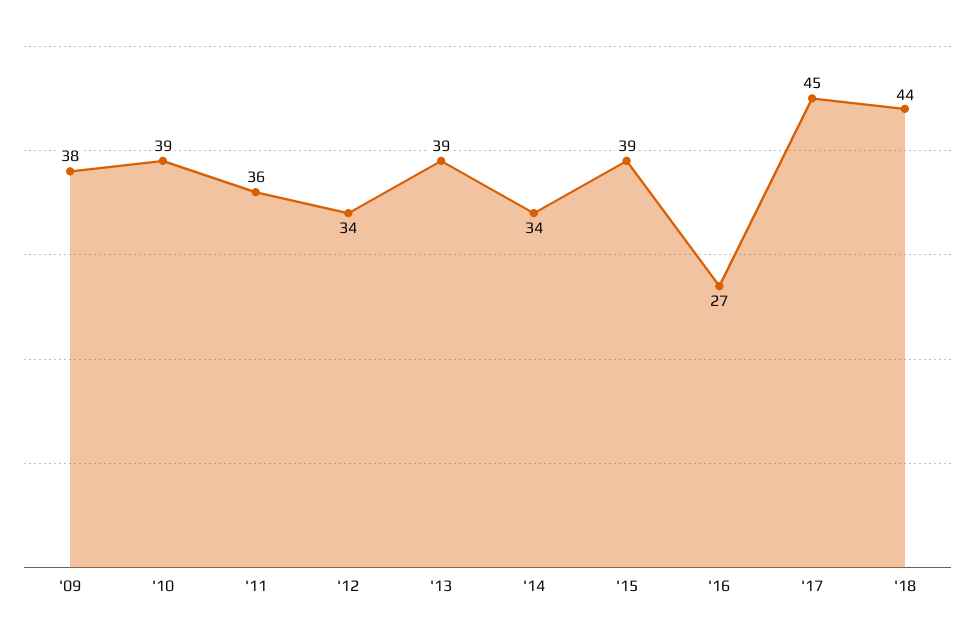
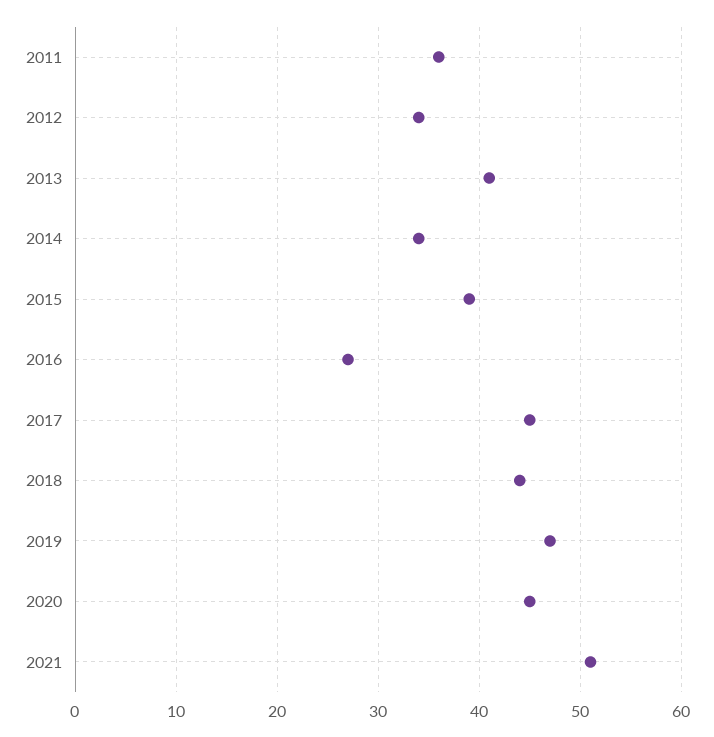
'09: 38 -> none
'10: 39 -> none
'13: 39 -> 41
2019: none -> 47
2020: none -> 45
2021: none -> 51

